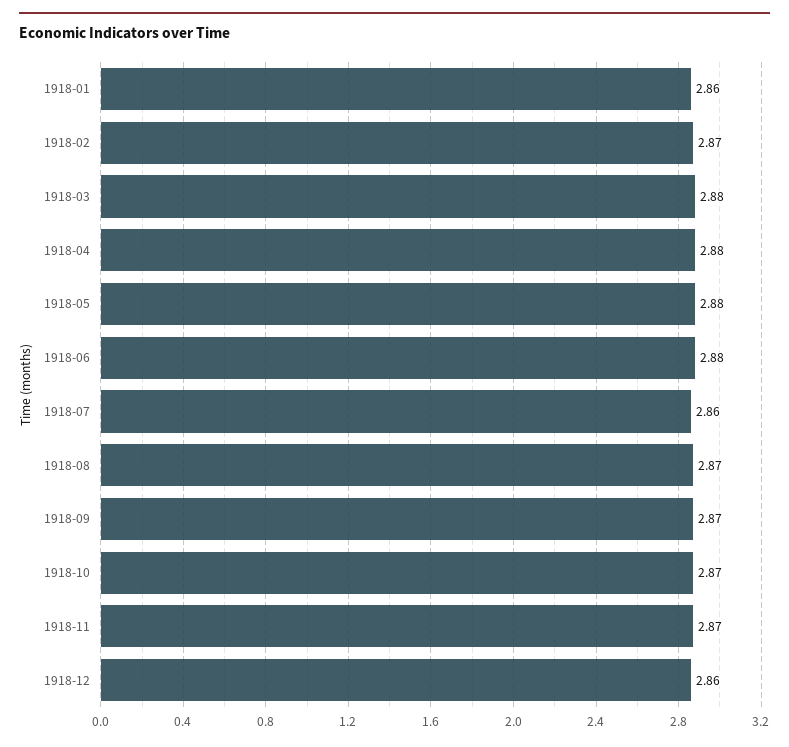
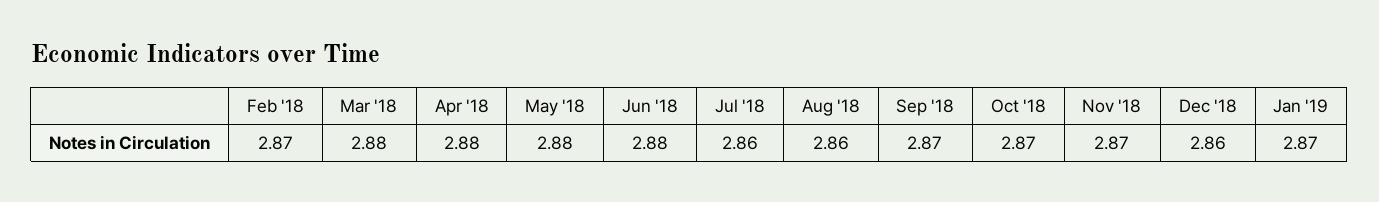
1918-01: 2.86 -> none
1918-08: 2.87 -> 2.86
Jan '19: none -> 2.87

